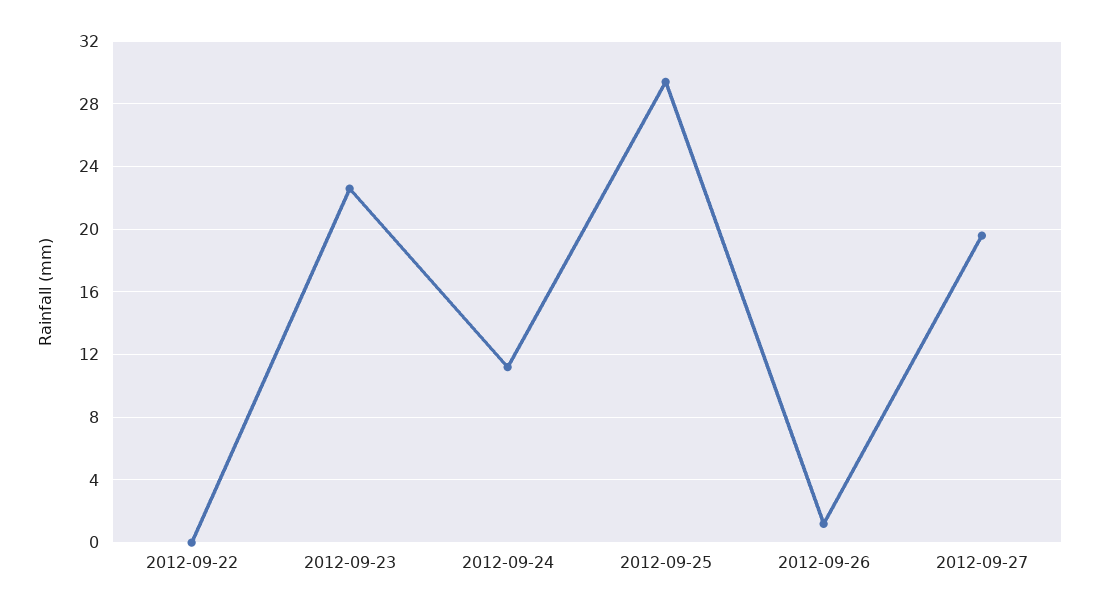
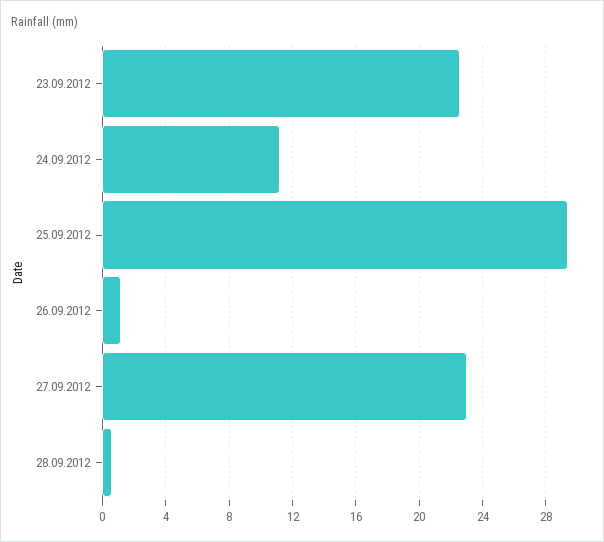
2012-09-22: 0 -> none
2012-09-27: 19.5 -> 23
28.09.2012: none -> 0.5

